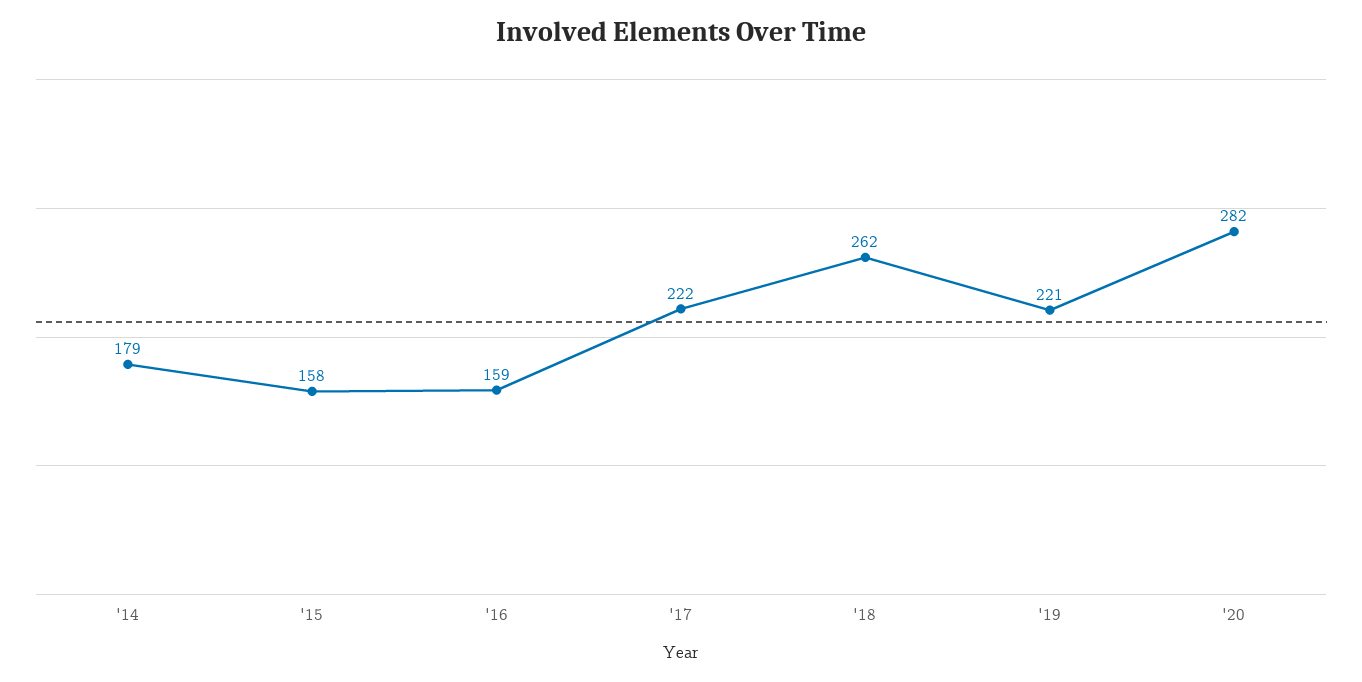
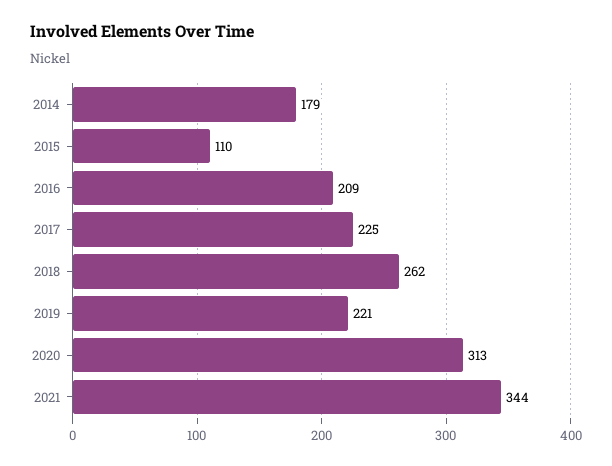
'15: 158 -> 110
'16: 159 -> 209
'17: 222 -> 225
'20: 282 -> 313
2021: none -> 344

